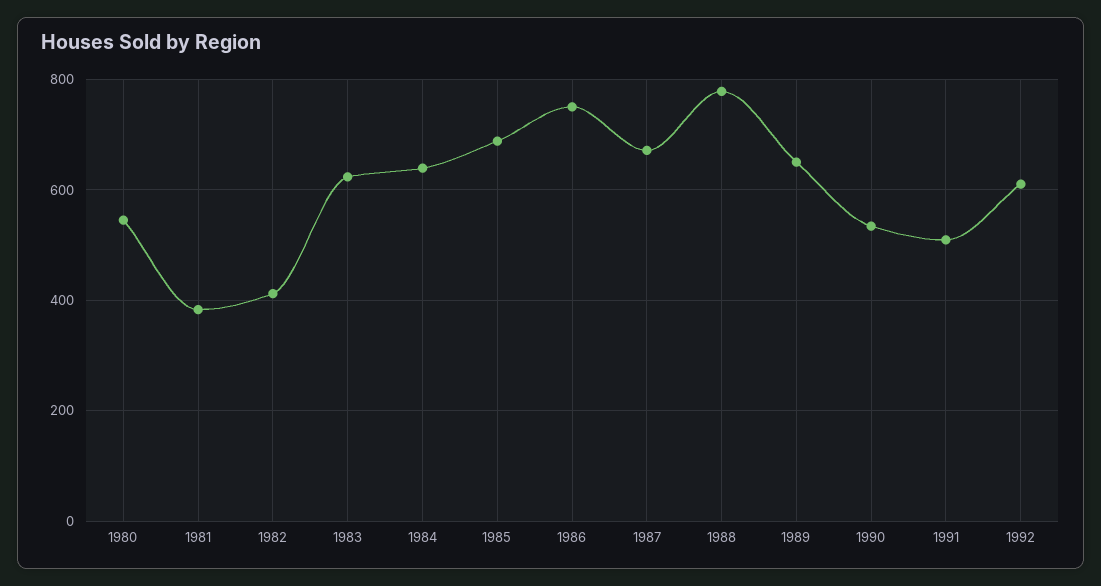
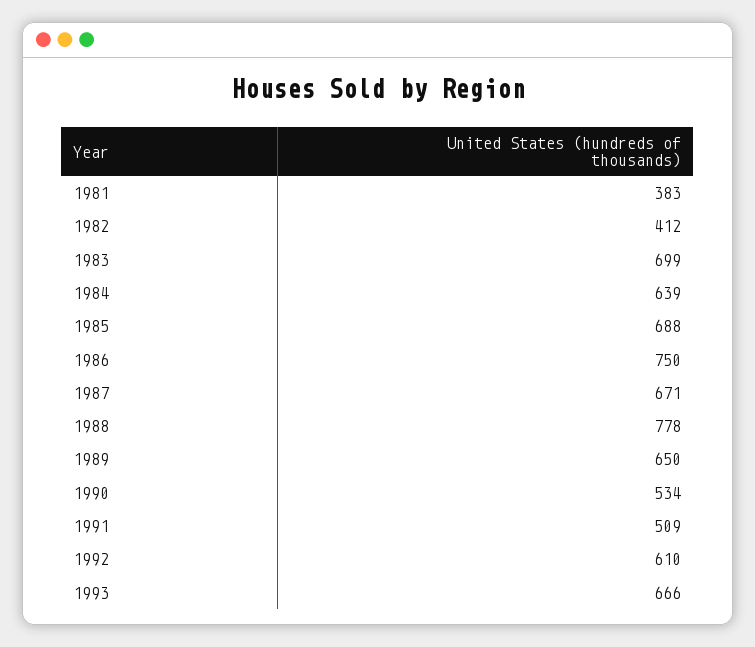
1980: 540 -> none
1983: 620 -> 699
1993: none -> 666

